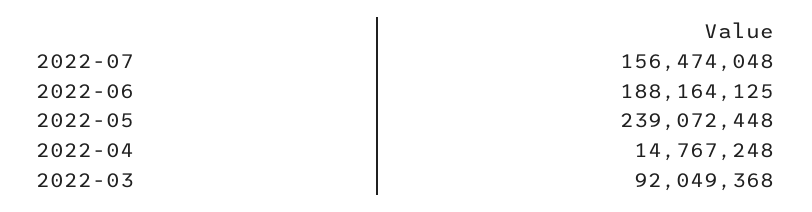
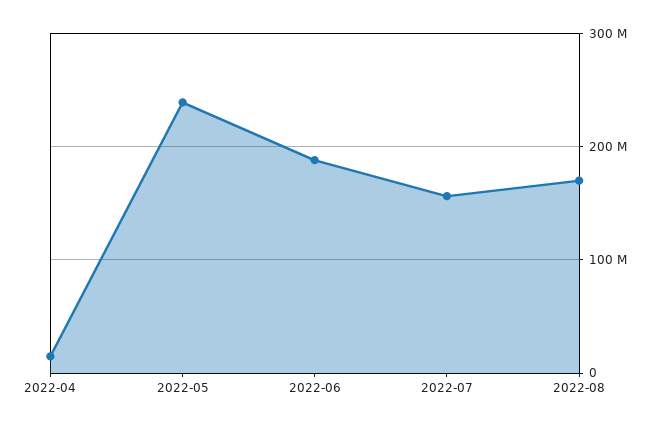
2022-03: 92049368 -> none
2022-08: none -> 170000000

